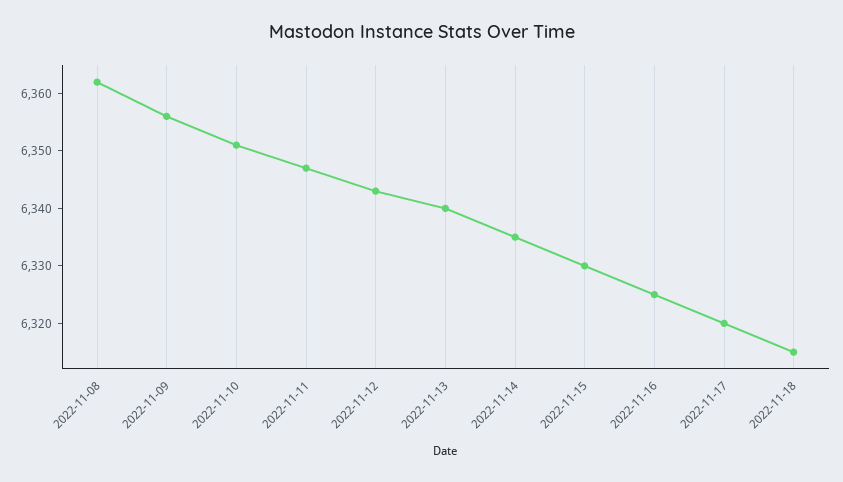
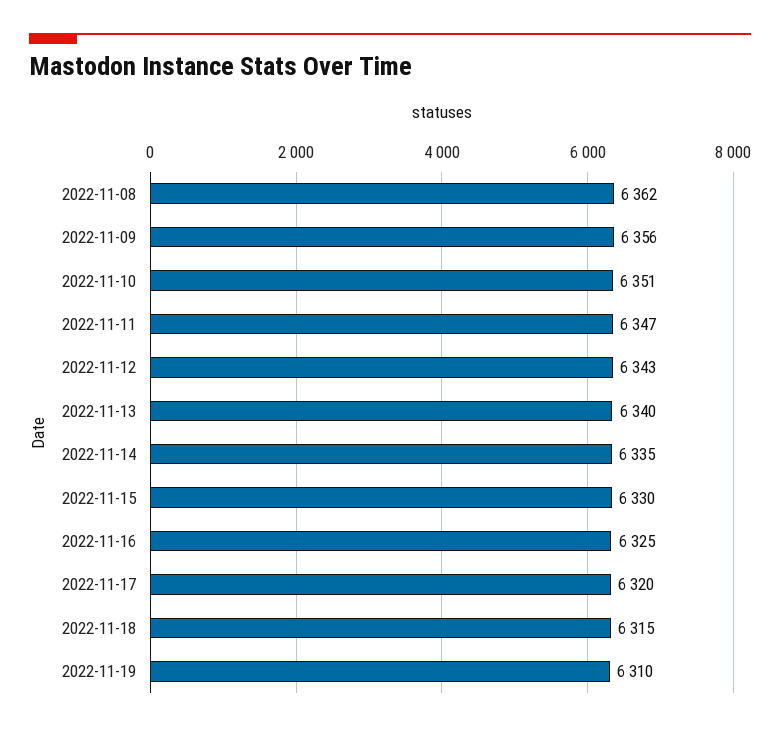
2022-11-19: none -> 6310

